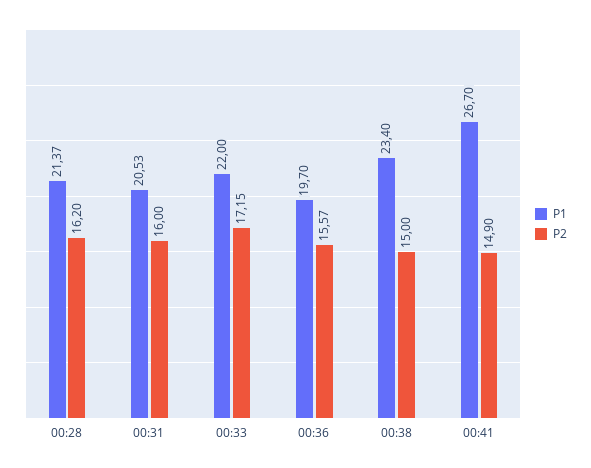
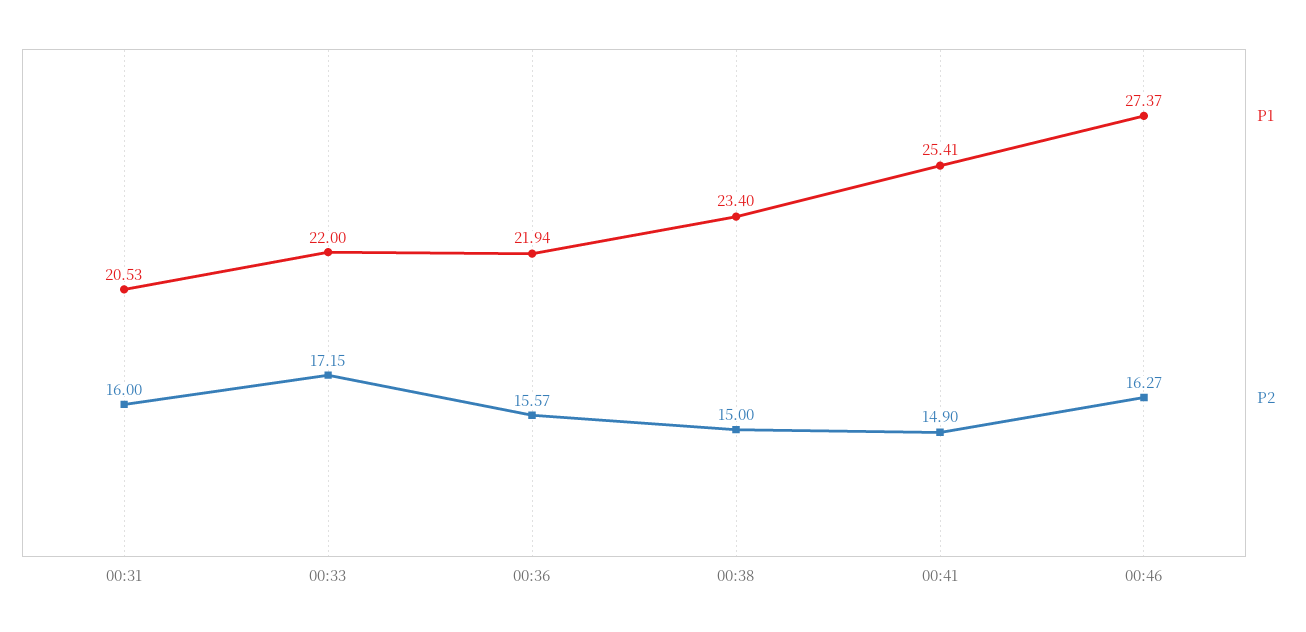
P1, 00:28: 21.37 -> none
P2, 00:28: 16.2 -> none
P1, 00:36: 19.7 -> 21.94
P1, 00:41: 26.7 -> 25.41
P1, 00:46: none -> 27.37
P2, 00:46: none -> 16.27

